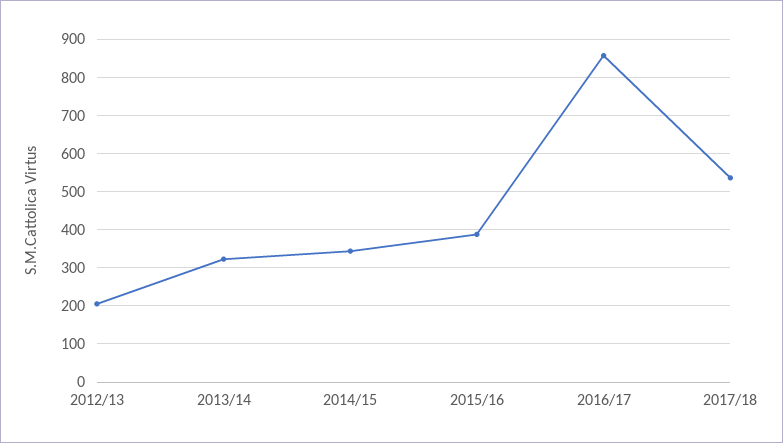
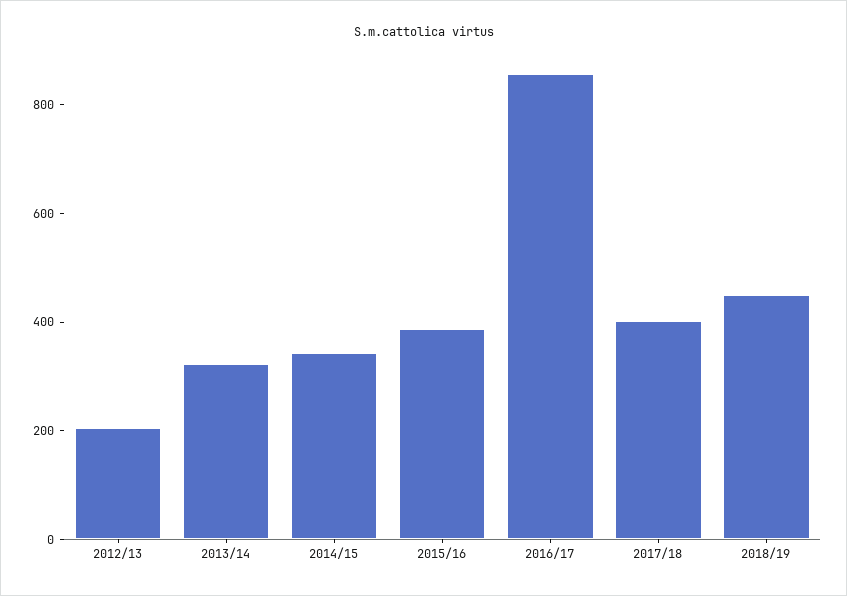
2017/18: 540 -> 400
2018/19: none -> 450

